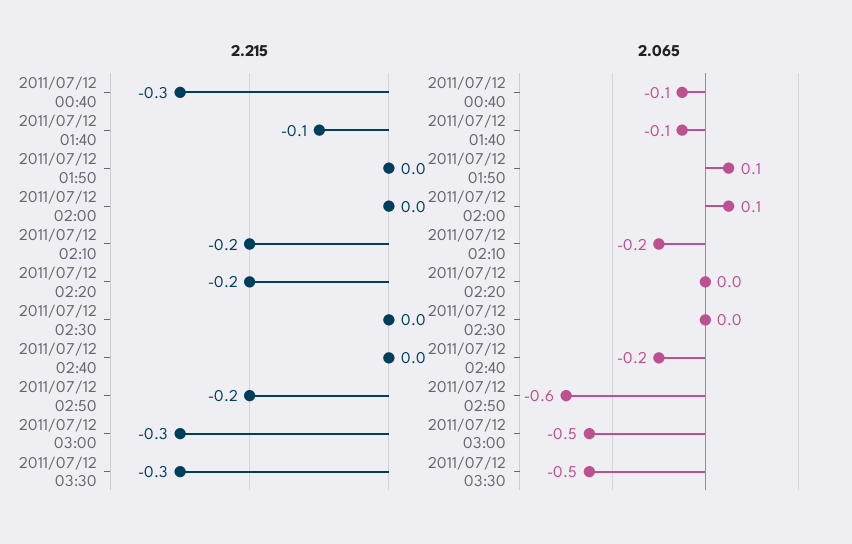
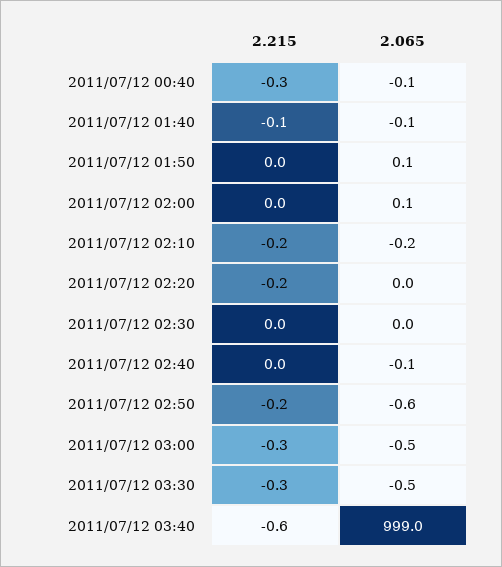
2.065, 2011/07/12 02:40: -0.2 -> -0.1
2.215, 2011/07/12 03:40: none -> -0.6
2.065, 2011/07/12 03:40: none -> 999

